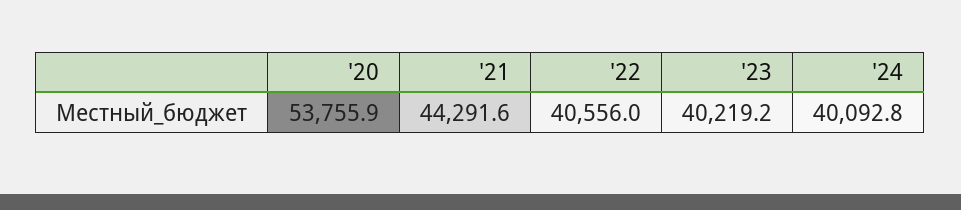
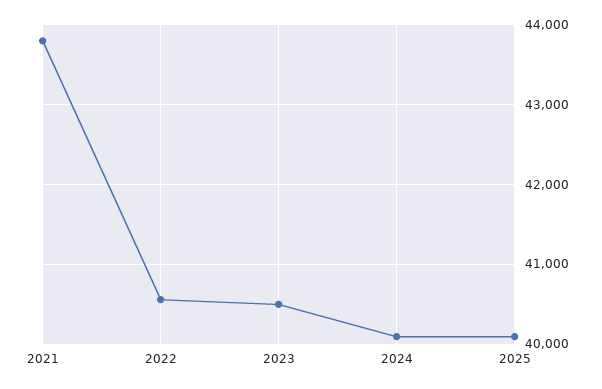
'20: 53755.9 -> none
'21: 44291.6 -> 43800
'23: 40219.2 -> 40500
2025: none -> 40100

